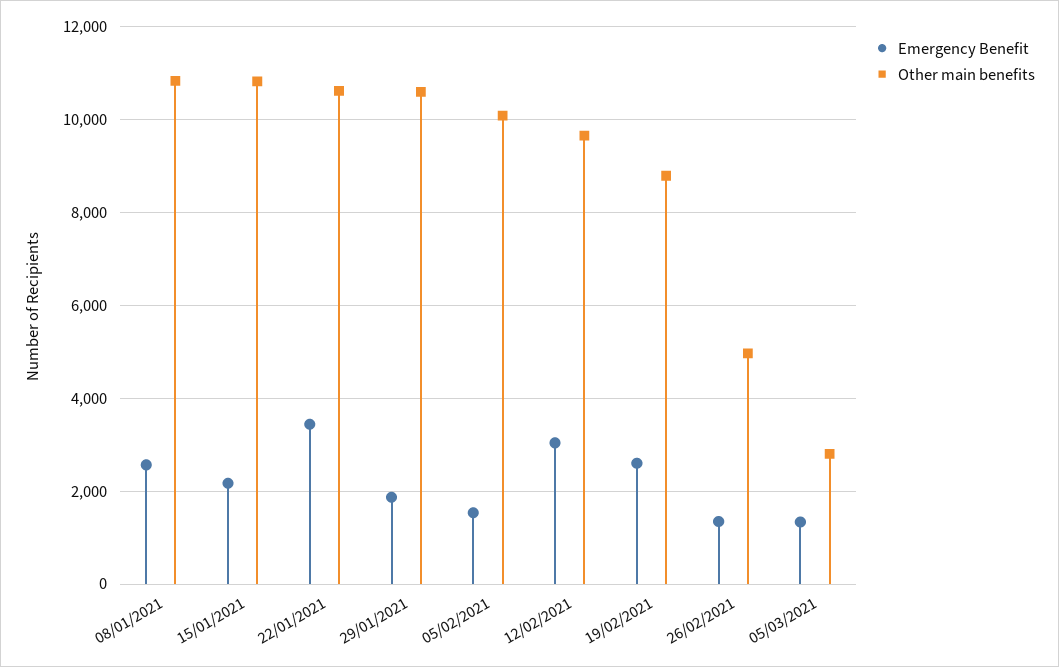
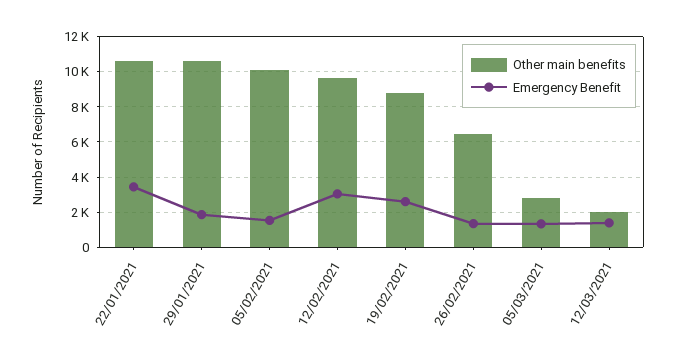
Emergency Benefit, 08/01/2021: 2600 -> none
Other main benefits, 08/01/2021: 10800 -> none
Emergency Benefit, 15/01/2021: 2200 -> none
Other main benefits, 15/01/2021: 10800 -> none
Other main benefits, 26/02/2021: 5000 -> 6500
Other main benefits, 12/03/2021: none -> 2000
Emergency Benefit, 12/03/2021: none -> 1500

